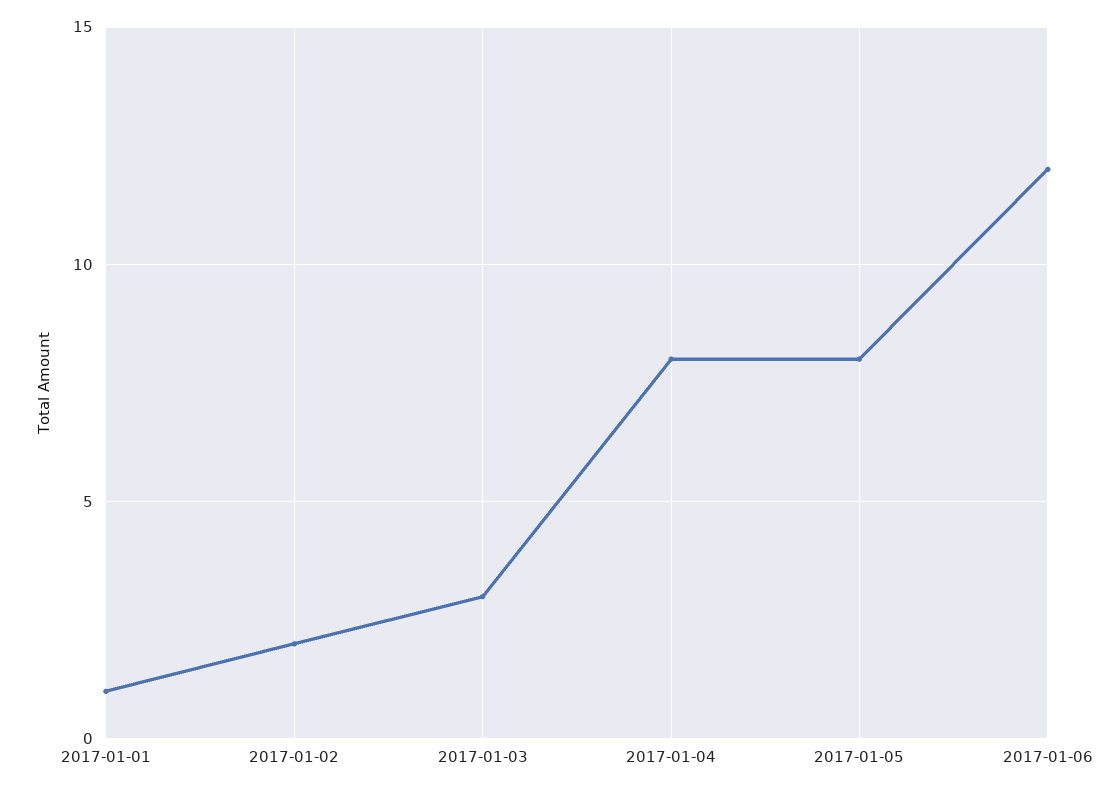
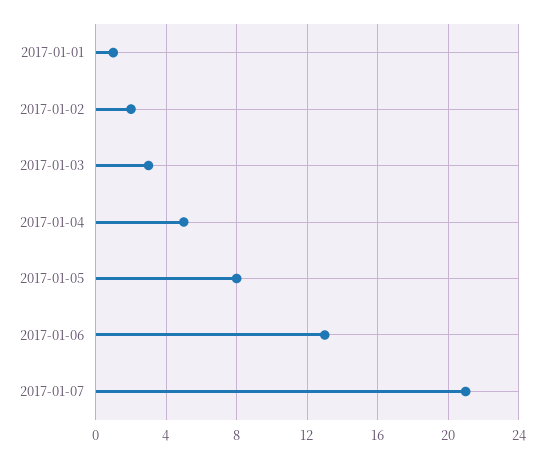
2017-01-04: 8 -> 5
2017-01-06: 12 -> 13
2017-01-07: none -> 21

